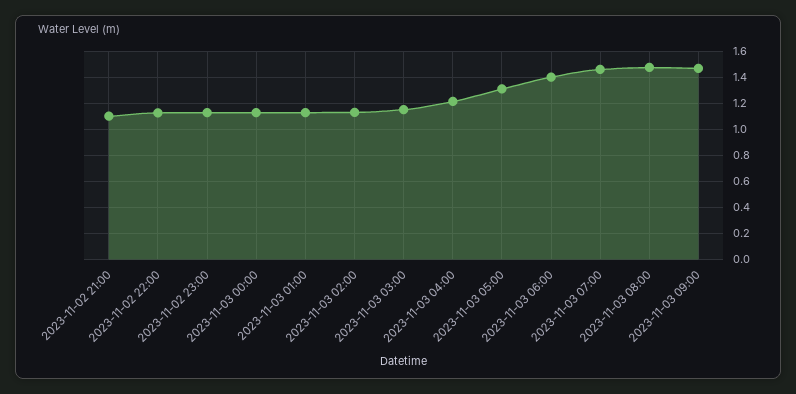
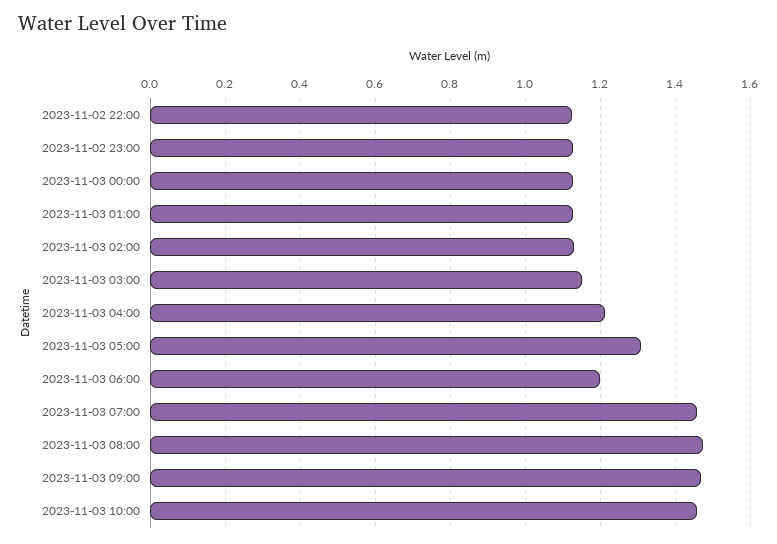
2023-11-02 21:00: 1.1 -> none
2023-11-03 06:00: 1.4 -> 1.2
2023-11-03 10:00: none -> 1.46

